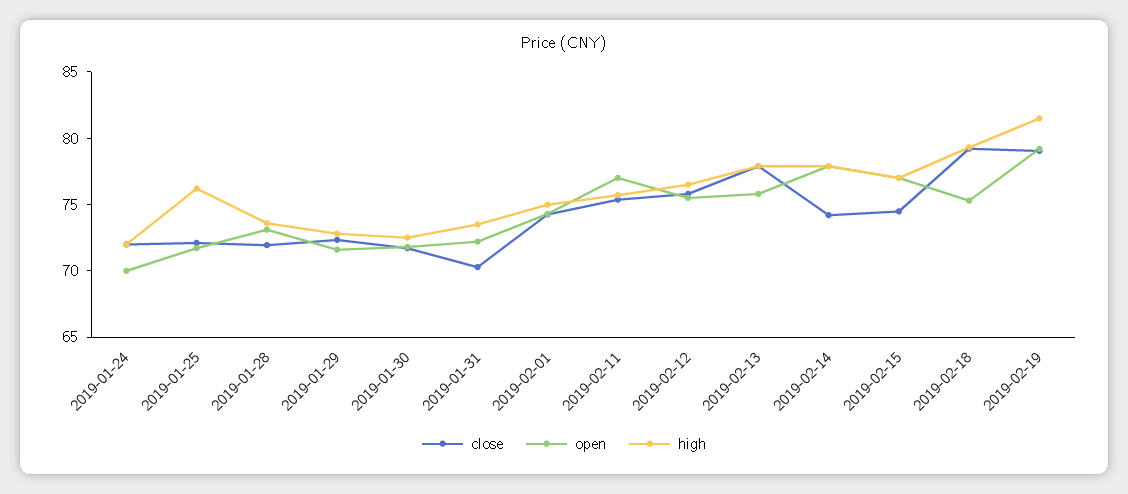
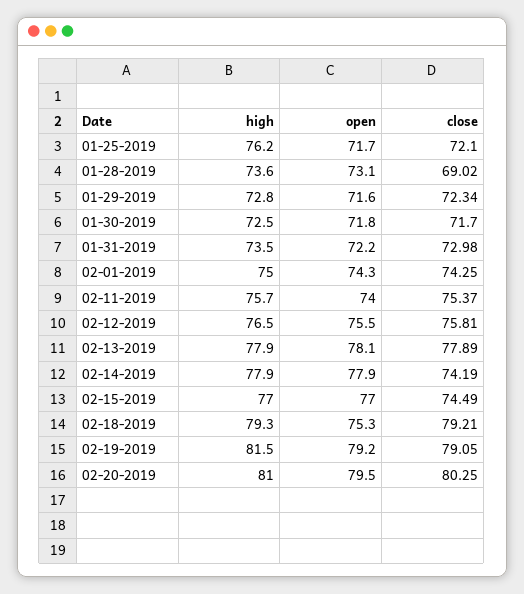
close, 2019-01-24: 72 -> none
open, 2019-01-24: 70 -> none
high, 2019-01-24: 72 -> none
close, 2019-01-28: 72 -> 69.02
close, 2019-01-31: 70 -> 72.98
open, 2019-02-11: 77 -> 74
open, 2019-02-13: 76 -> 78.1
high, 02-20-2019: none -> 81
open, 02-20-2019: none -> 79.5
close, 02-20-2019: none -> 80.25

